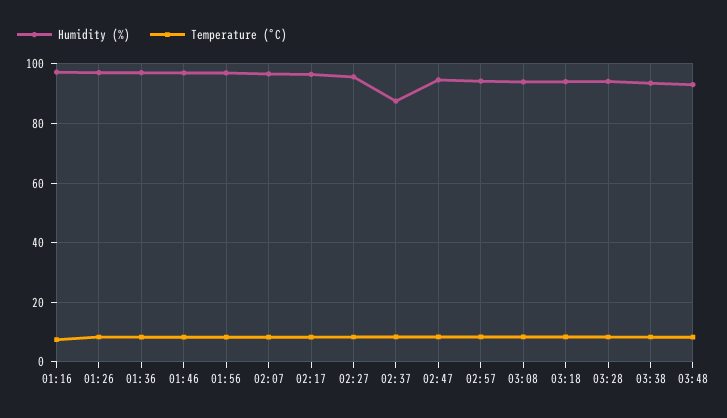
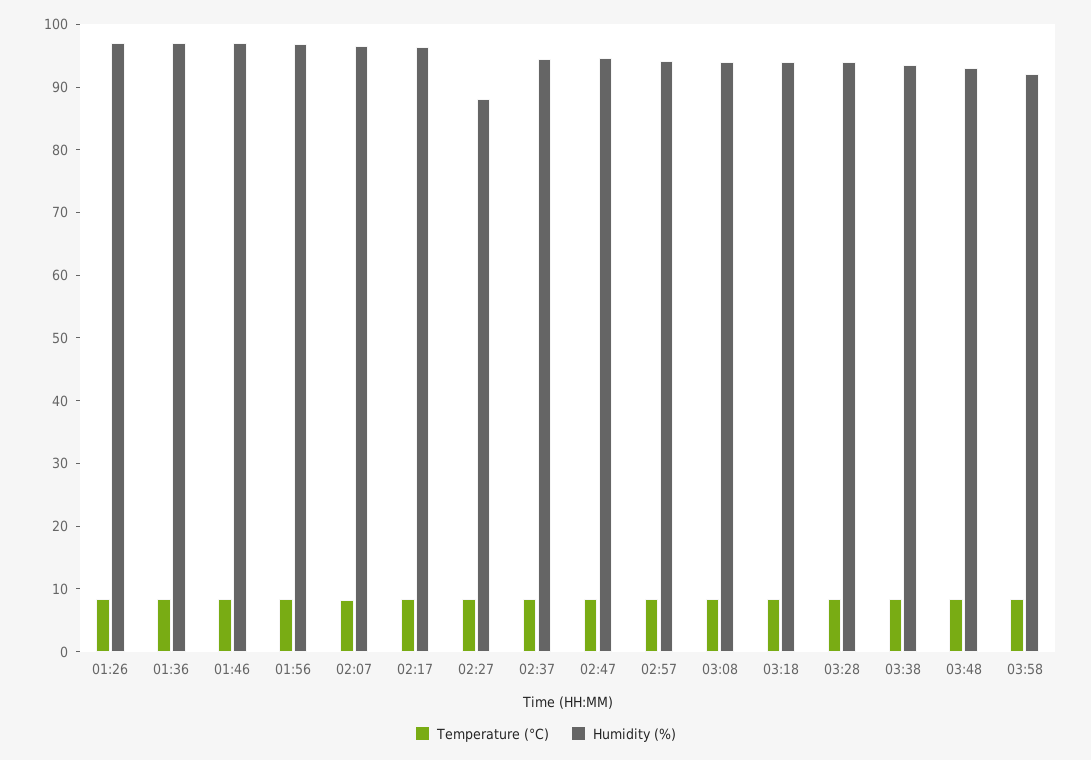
Humidity (%), 01:16: 97.5 -> none
Temperature (°C), 01:16: 7.5 -> none
Humidity (%), 02:27: 95 -> 88
Humidity (%), 02:37: 87.5 -> 94
Temperature (°C), 03:58: none -> 8
Humidity (%), 03:58: none -> 92

